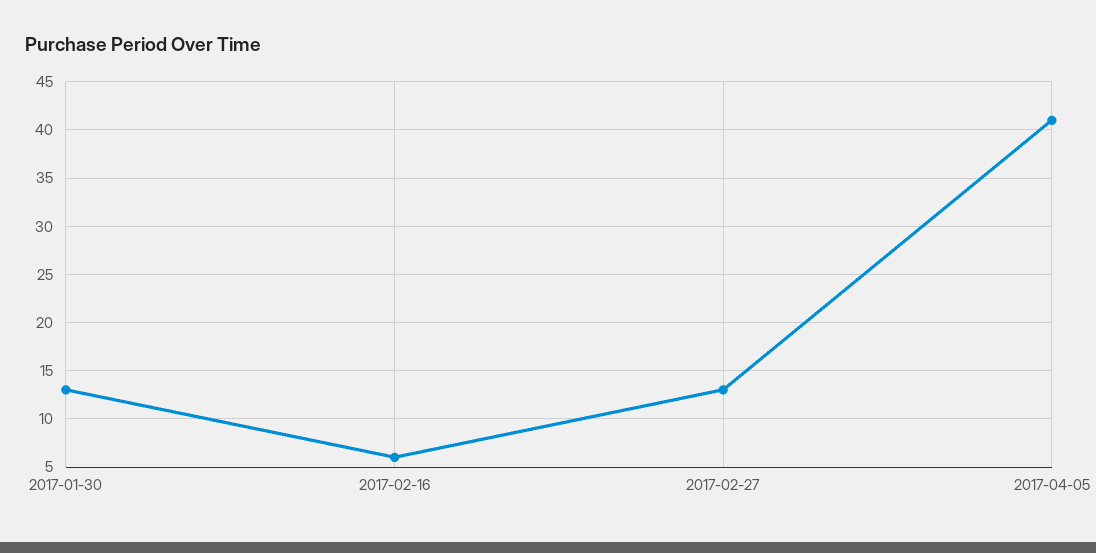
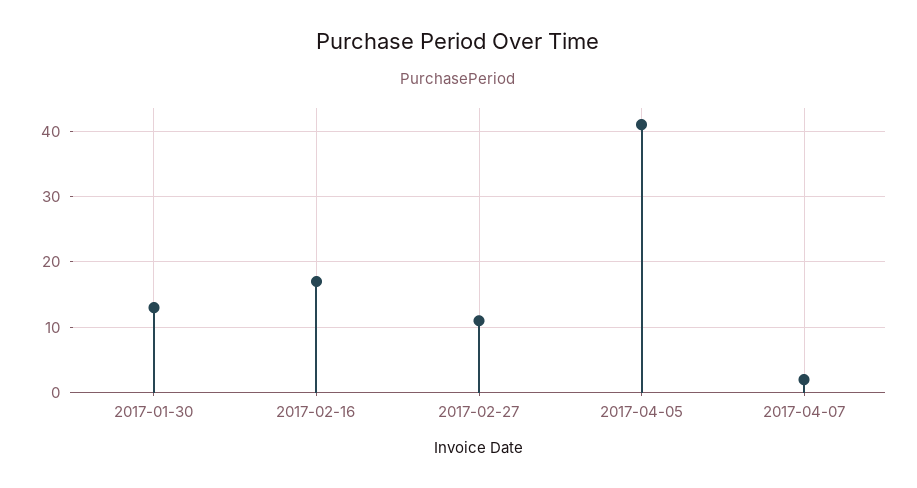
2017-02-16: 6 -> 17
2017-02-27: 13 -> 11
2017-04-07: none -> 2

